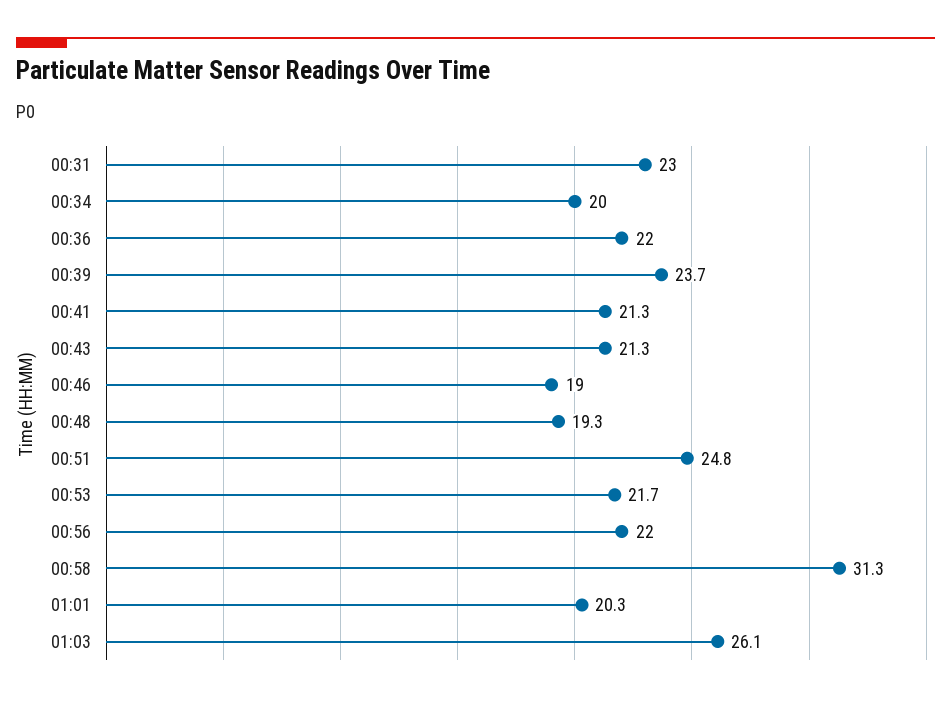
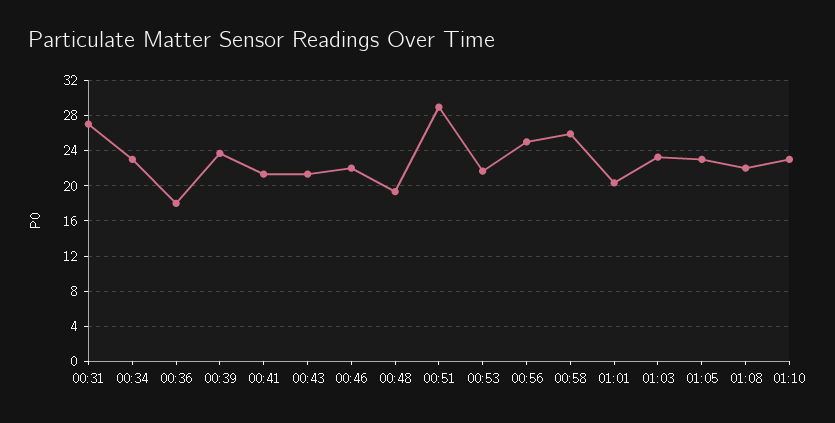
00:31: 23 -> 27
00:34: 20 -> 23
00:36: 22 -> 18
00:46: 19 -> 22
00:51: 24.8 -> 29
00:56: 22 -> 25
00:58: 31.3 -> 26
01:03: 26.1 -> 23
01:05: none -> 23
01:08: none -> 22
01:10: none -> 23

